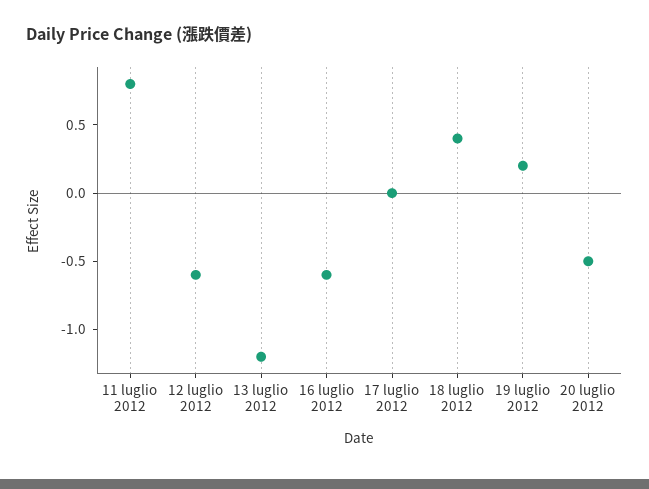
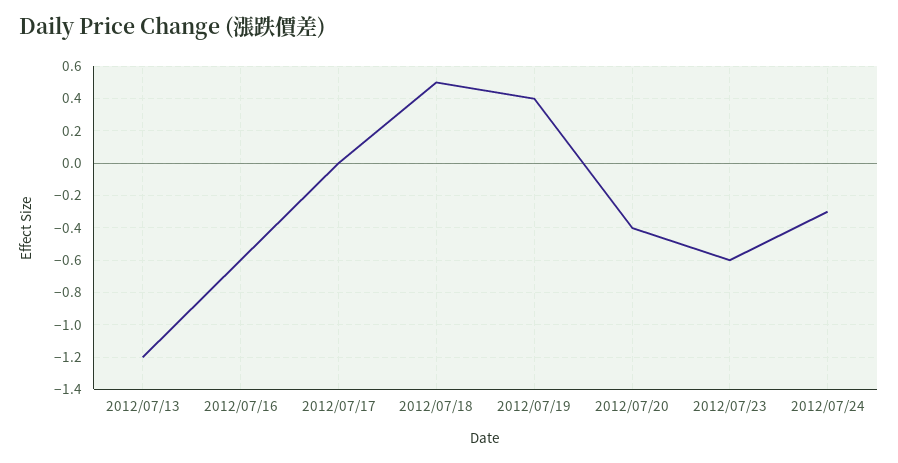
11 luglio 2012: 0.8 -> none
12 luglio 2012: -0.6 -> none
18 luglio 2012: 0.4 -> 0.5
19 luglio 2012: 0.2 -> 0.4
20 luglio 2012: -0.5 -> -0.4
2012/07/23: none -> -0.6
2012/07/24: none -> -0.3

